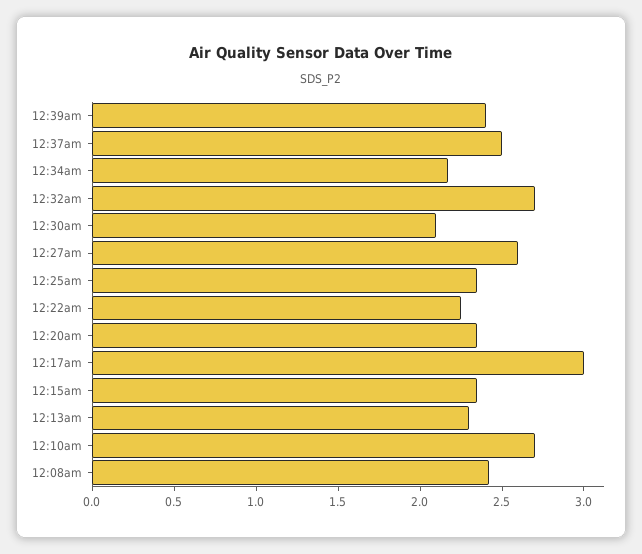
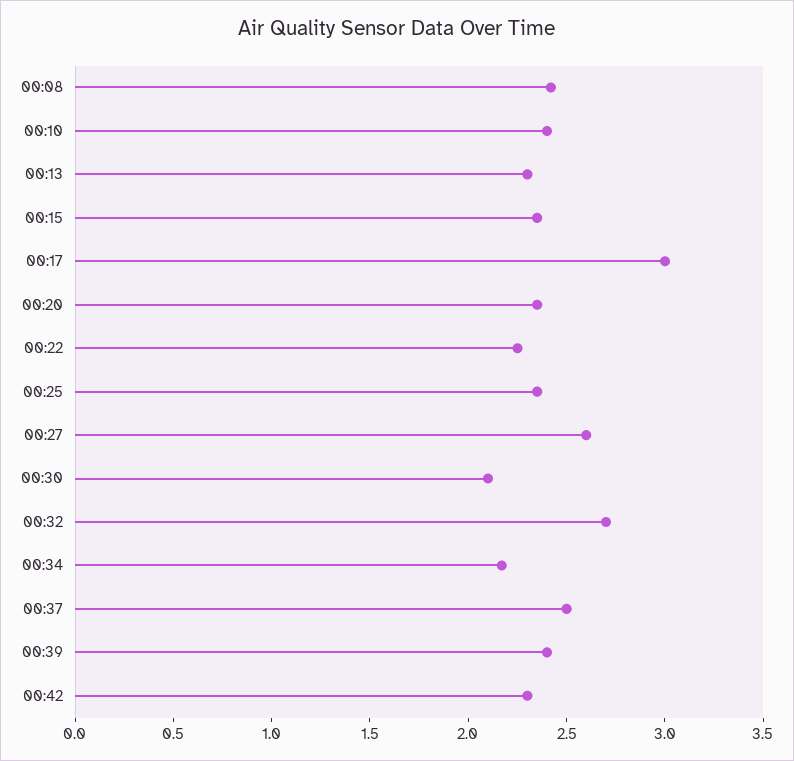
12:10am: 2.7 -> 2.4
00:42: none -> 2.3

